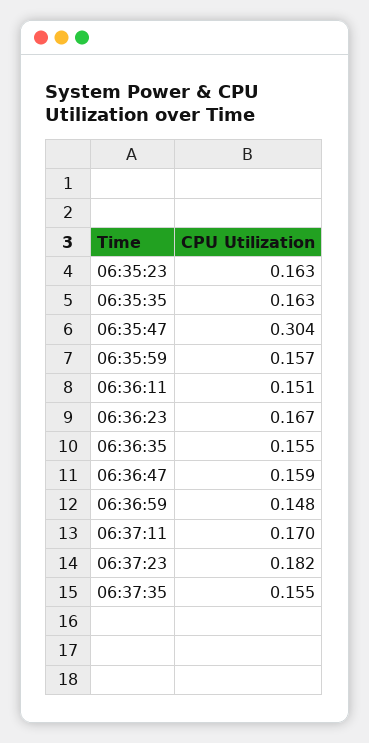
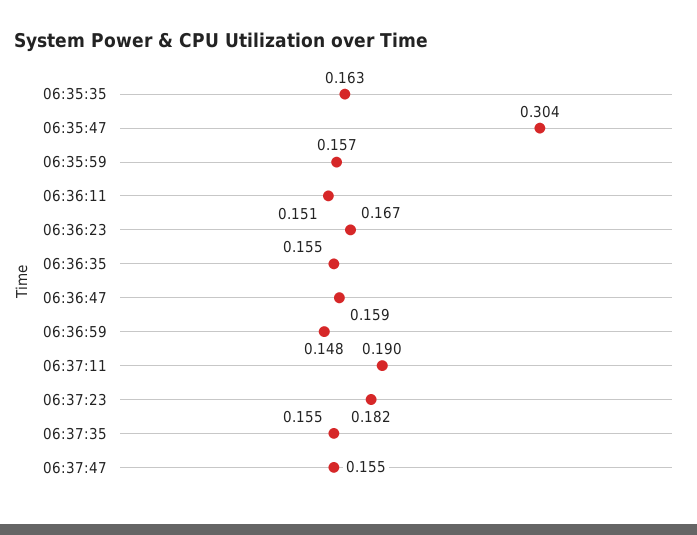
06:35:23: 0.163 -> none
06:37:11: 0.17 -> 0.19
06:37:47: none -> 0.155

